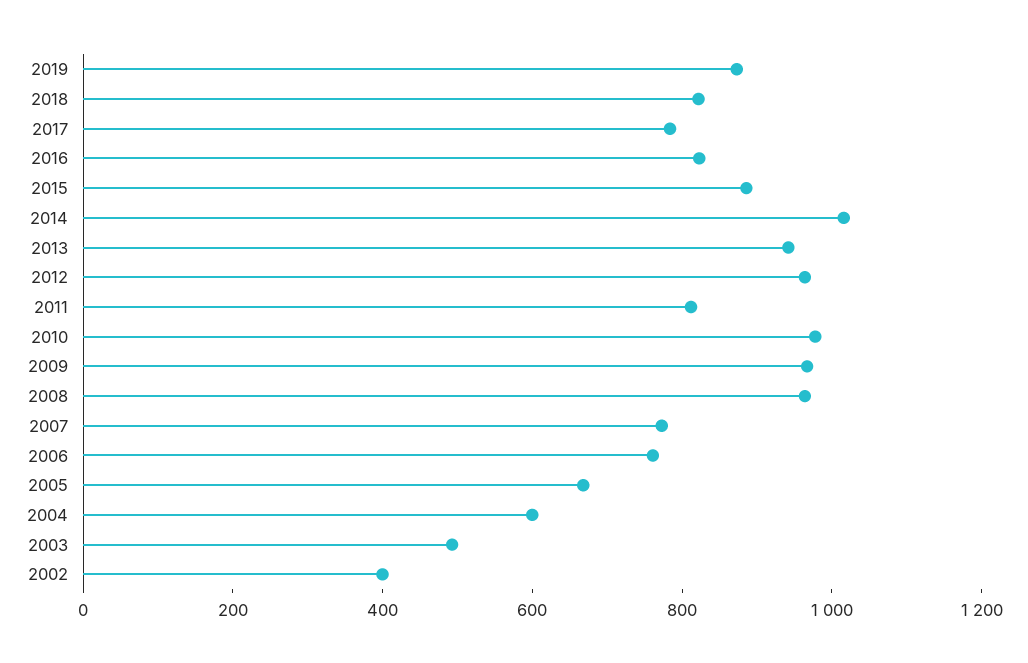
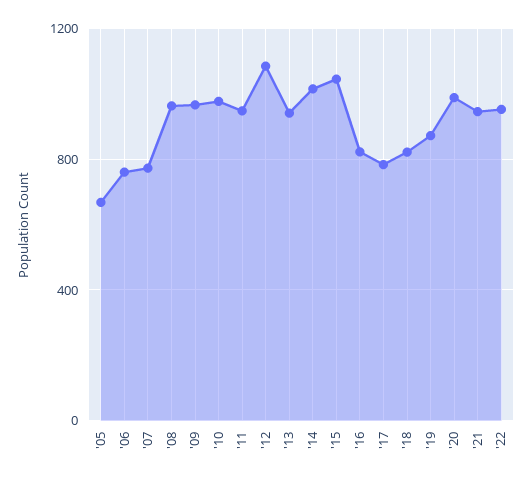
2015: 900 -> 1050
2012: 950 -> 1100
2011: 800 -> 950
2004: 600 -> none
2003: 500 -> none
2002: 400 -> none
'20: none -> 1000
'21: none -> 950
'22: none -> 950

